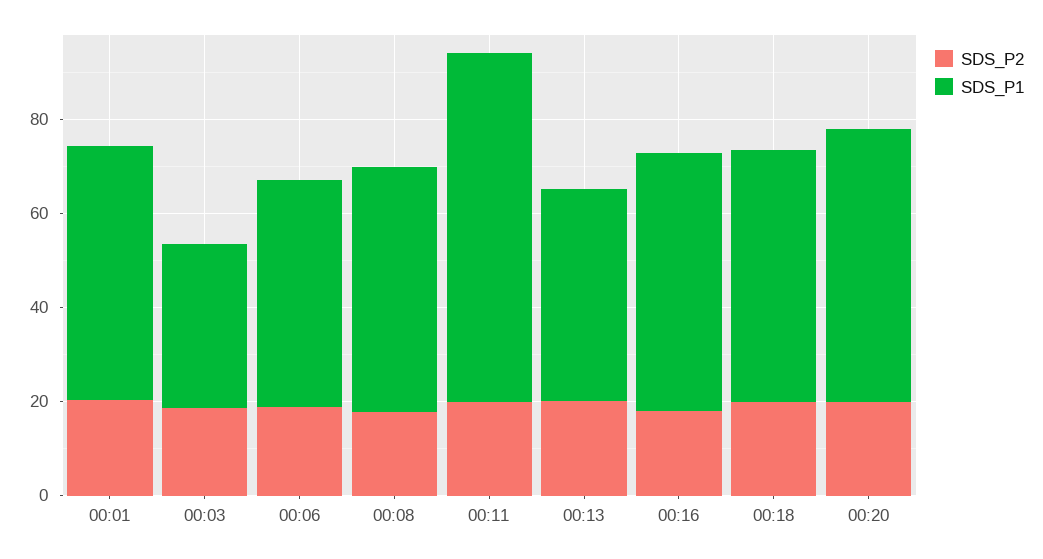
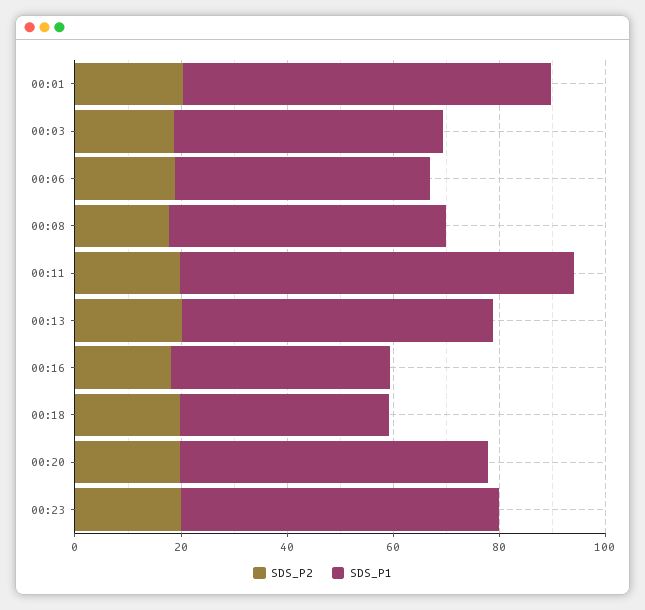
SDS_P1, 00:01: 55 -> 70
SDS_P1, 00:03: 35 -> 50
SDS_P1, 00:13: 45 -> 60
SDS_P1, 00:16: 55 -> 40
SDS_P1, 00:18: 55 -> 40
SDS_P2, 00:23: none -> 20
SDS_P1, 00:23: none -> 60

